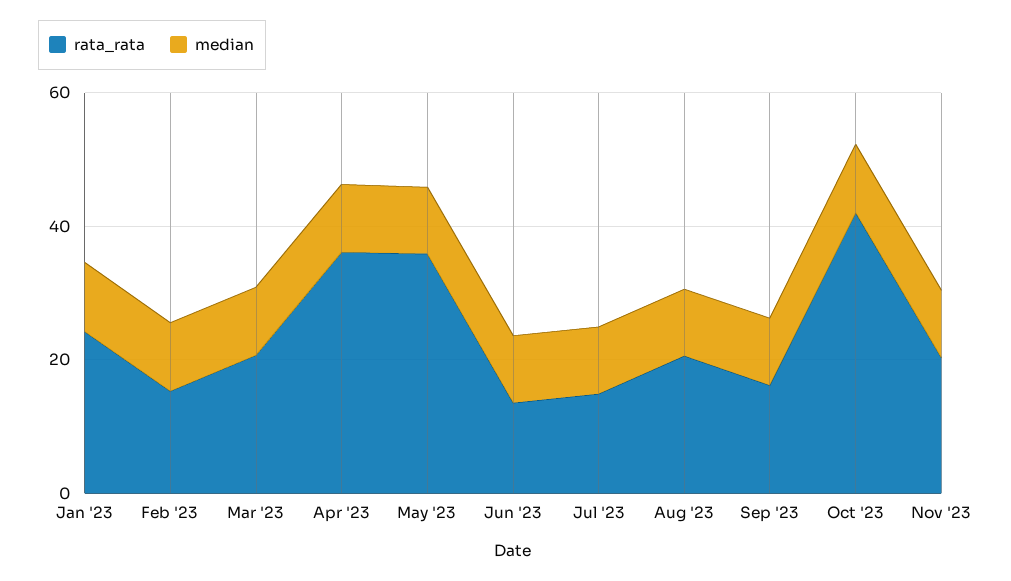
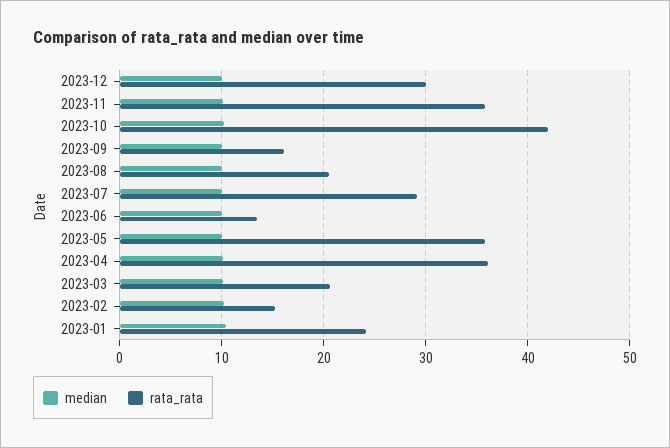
rata_rata, Jul '23: 15 -> 29
rata_rata, Nov '23: 20 -> 36
median, 2023-12: none -> 10
rata_rata, 2023-12: none -> 30

